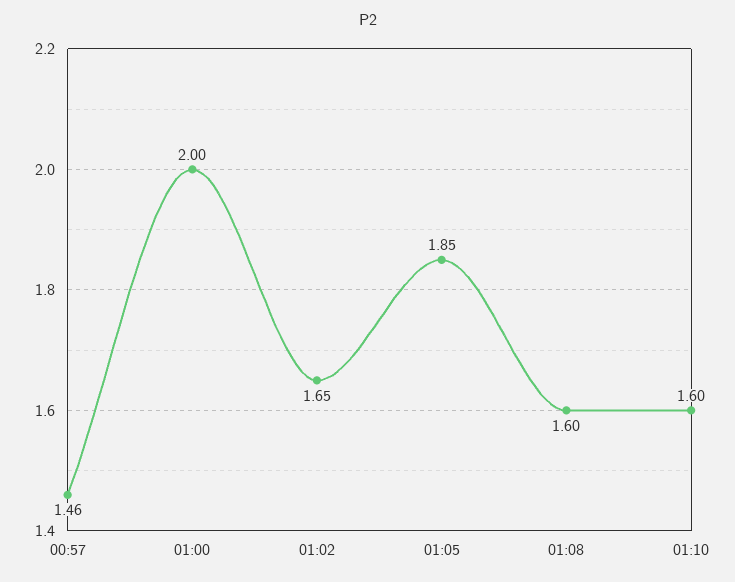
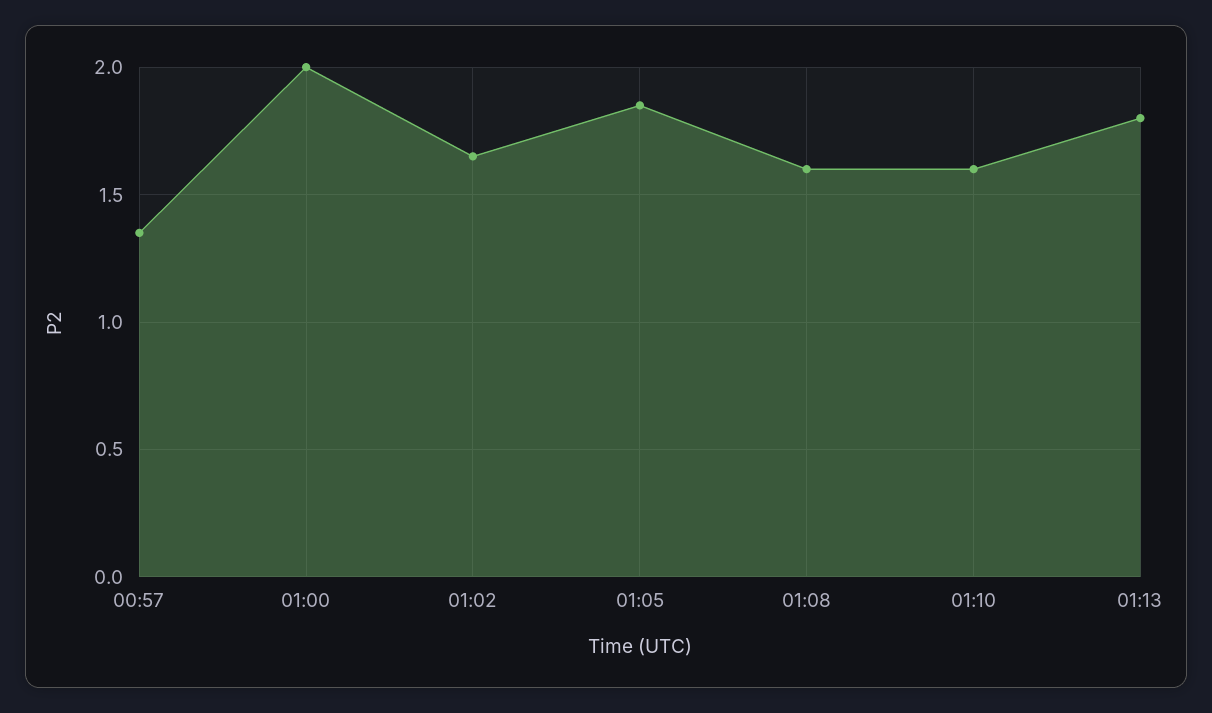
00:57: 1.46 -> 1.35
01:13: none -> 1.8

